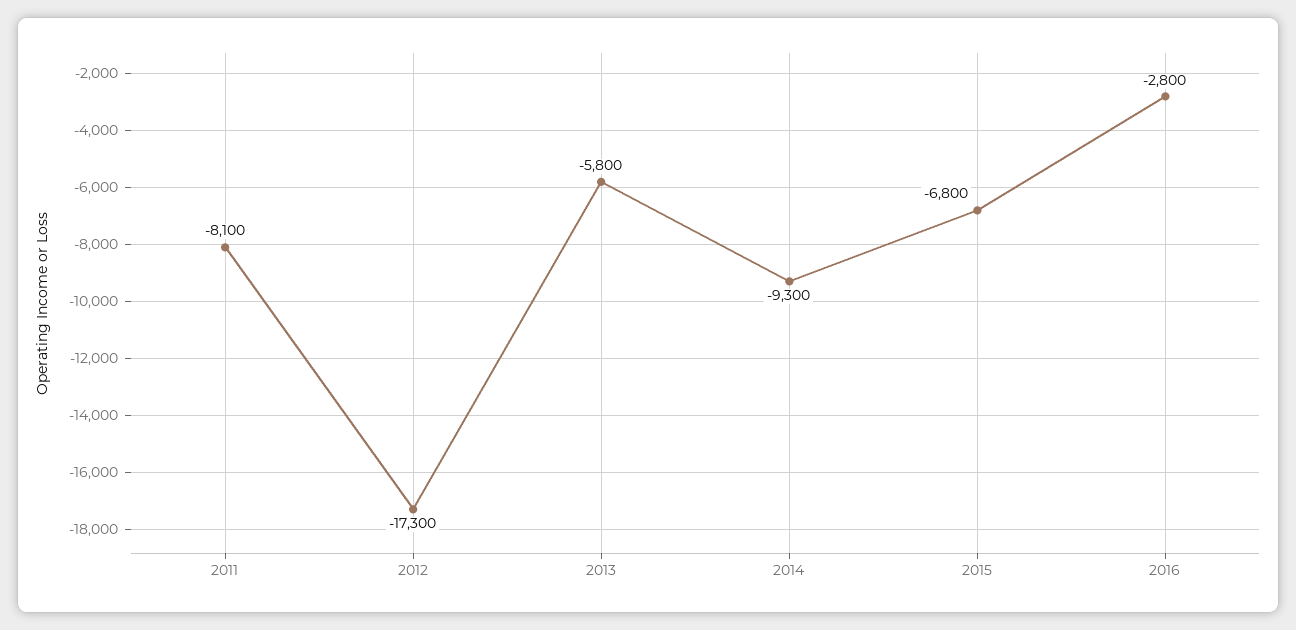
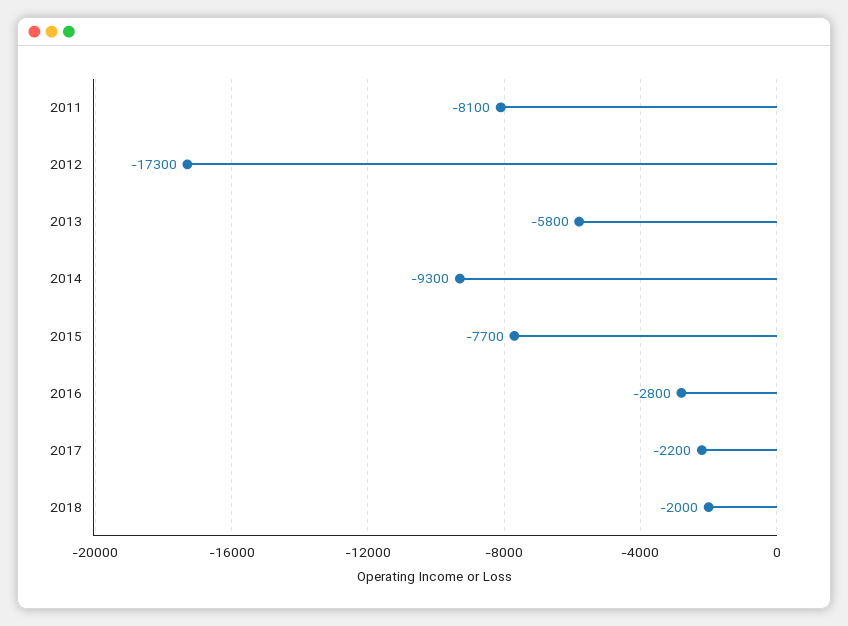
2015: -6800 -> -7700
2017: none -> -2200
2018: none -> -2000

